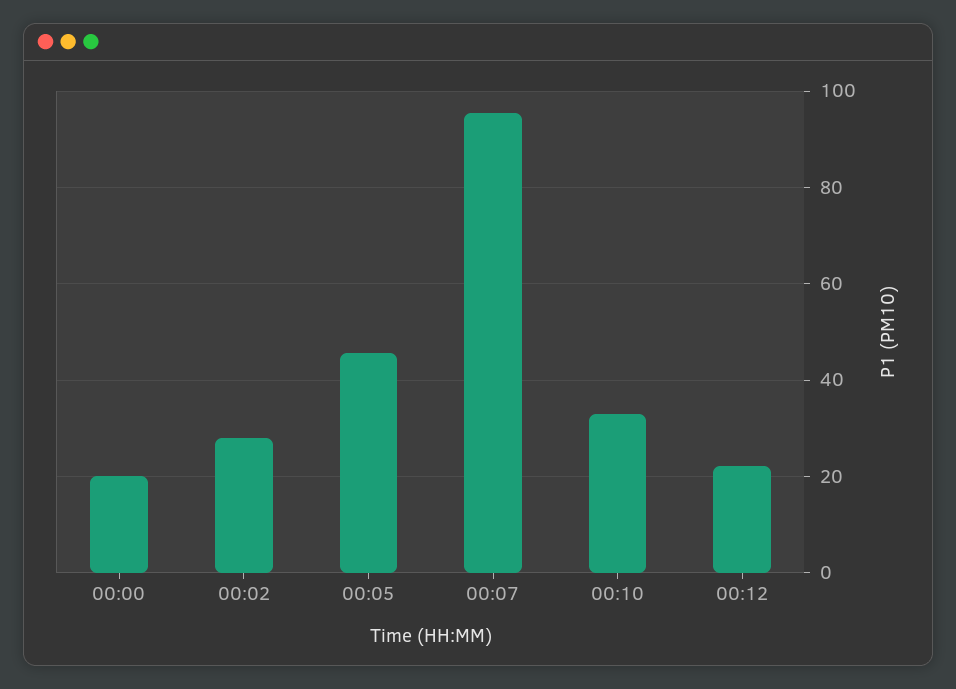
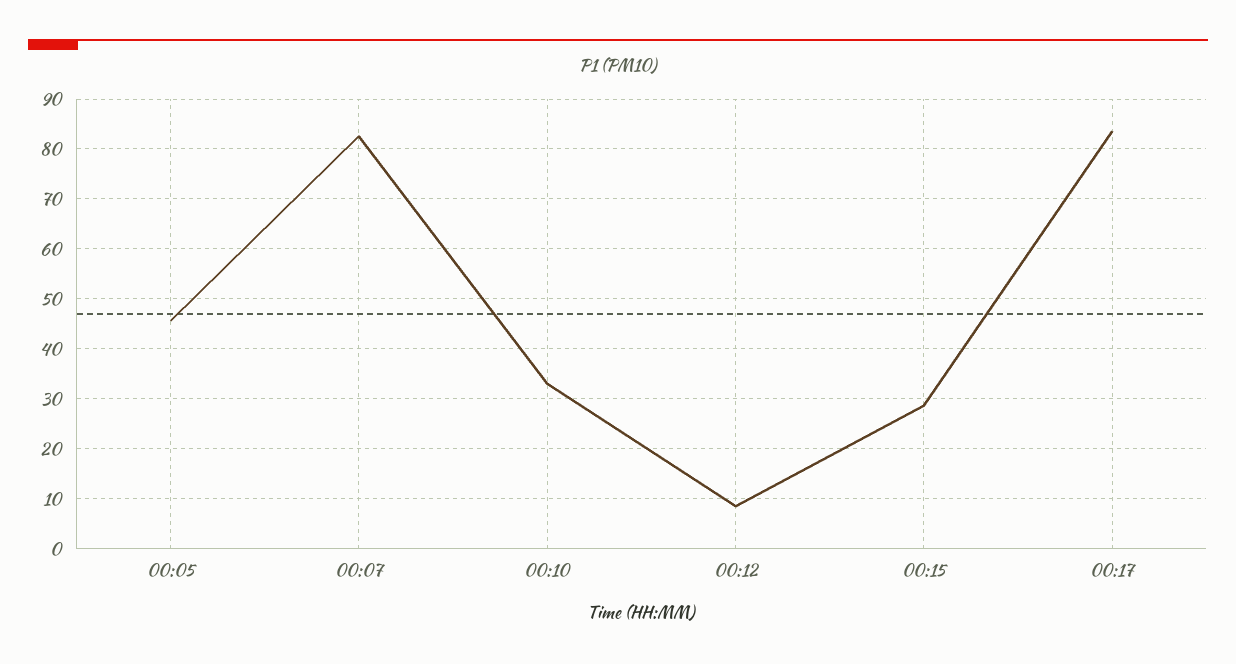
00:00: 20 -> none
00:02: 28 -> none
00:07: 96 -> 82
00:12: 22 -> 8
00:15: none -> 28
00:17: none -> 84

